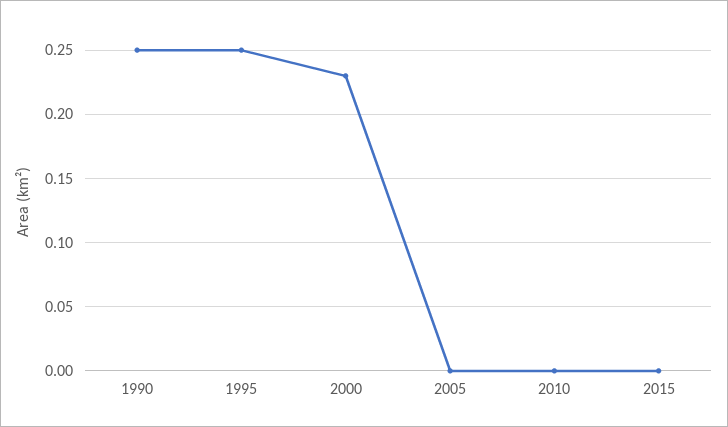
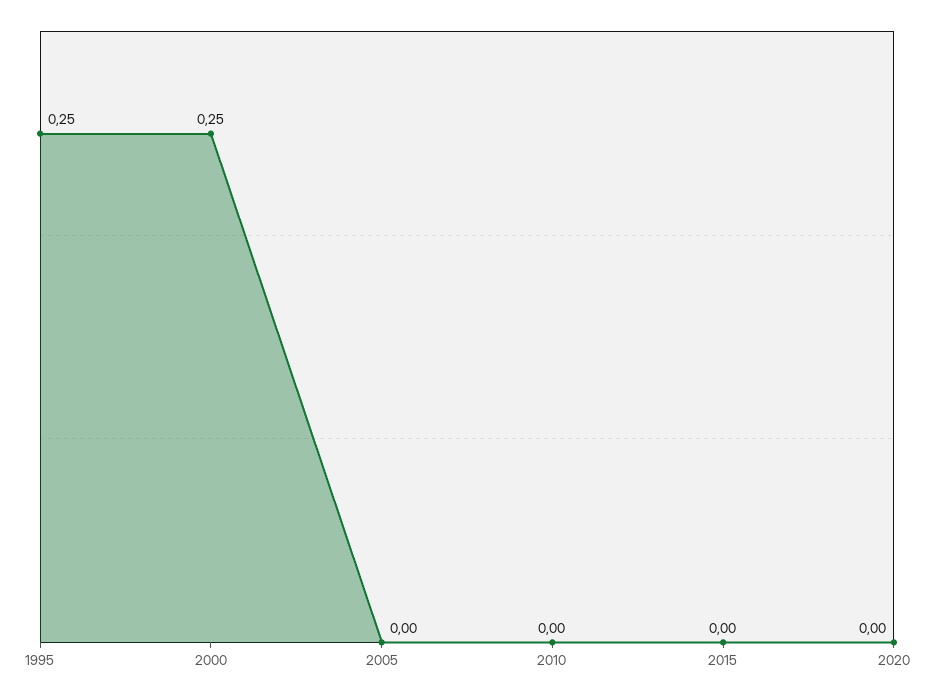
1990: 0.25 -> none
2000: 0.23 -> 0.25
2020: none -> 0

